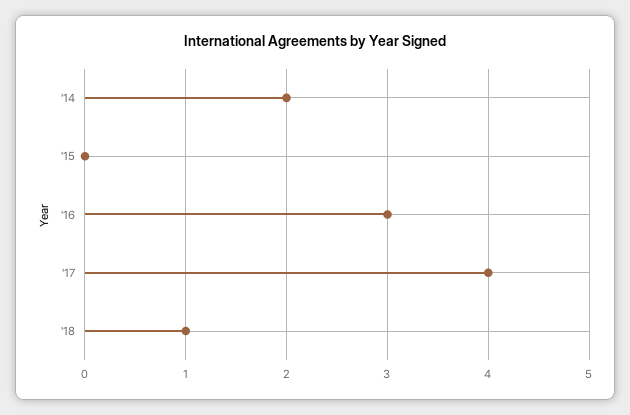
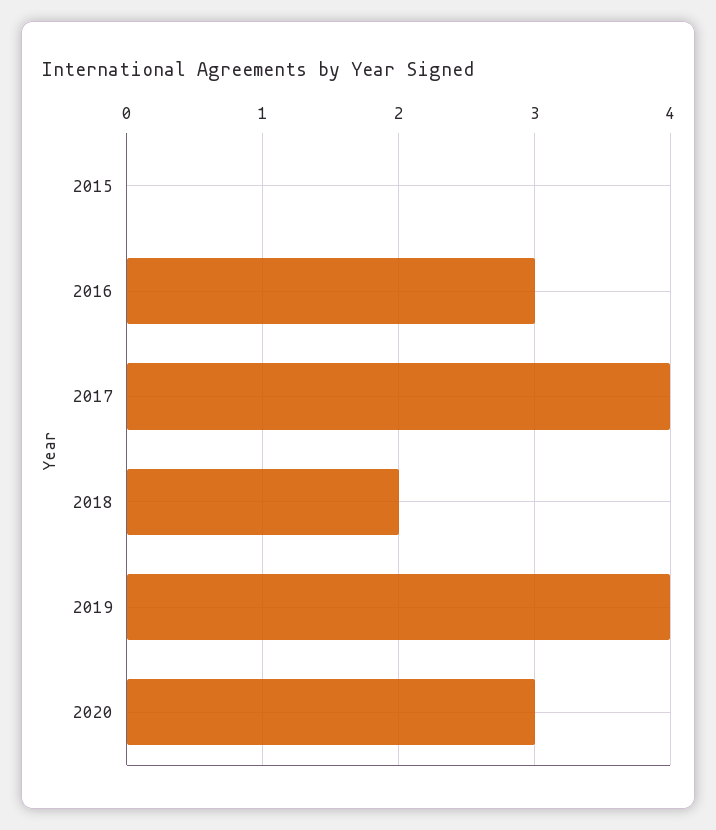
'14: 2 -> none
'18: 1 -> 2
2019: none -> 4
2020: none -> 3

